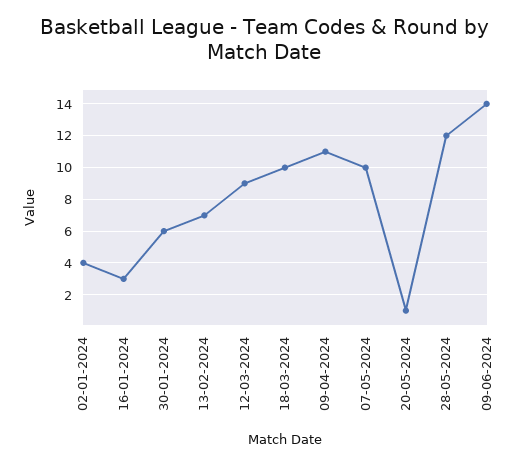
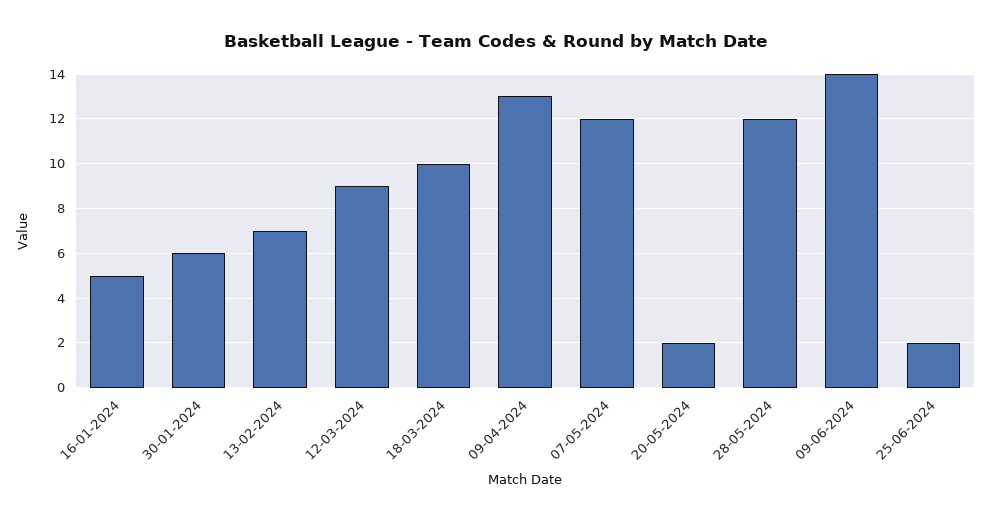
02-01-2024: 4 -> none
16-01-2024: 3 -> 5
09-04-2024: 11 -> 13
07-05-2024: 10 -> 12
20-05-2024: 1 -> 2
25-06-2024: none -> 2

